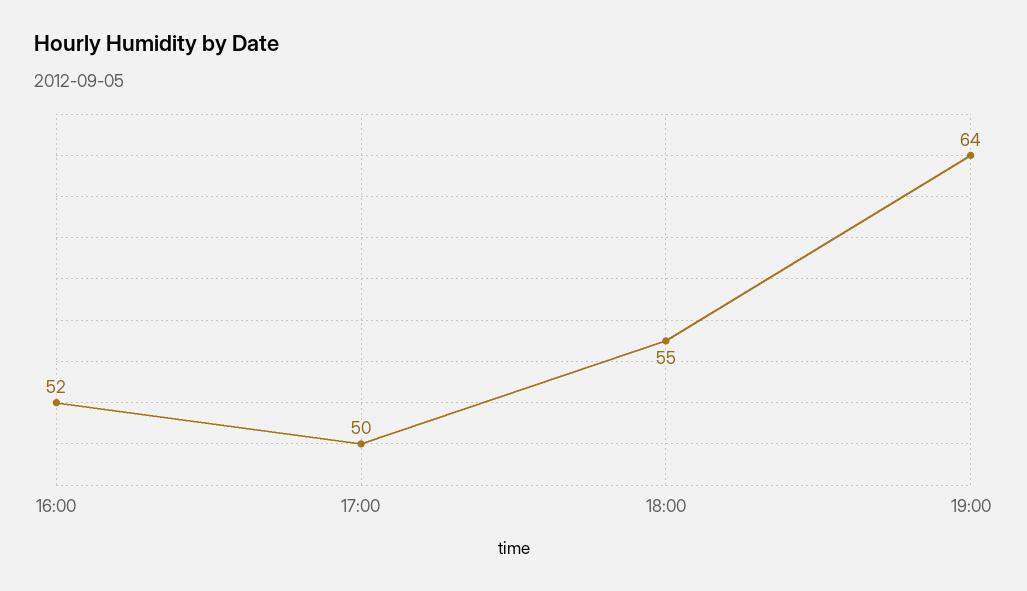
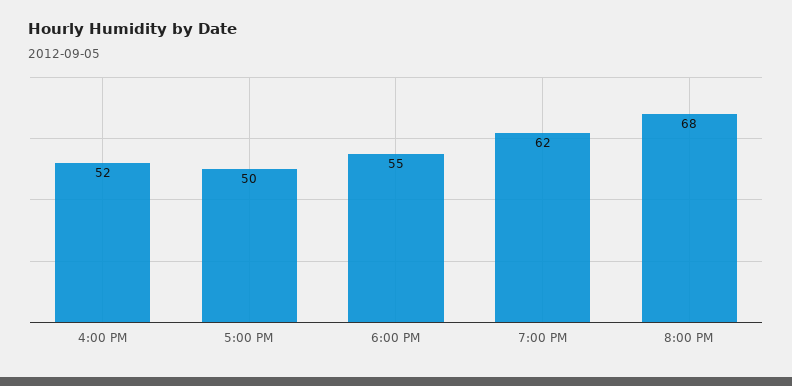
19:00: 64 -> 62
8:00 PM: none -> 68

